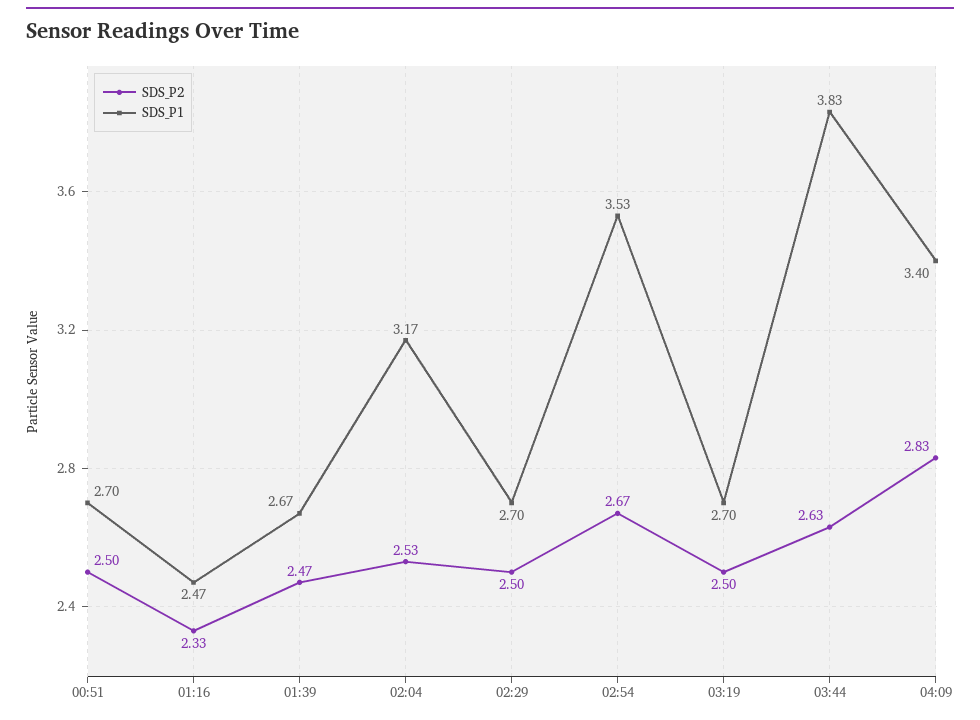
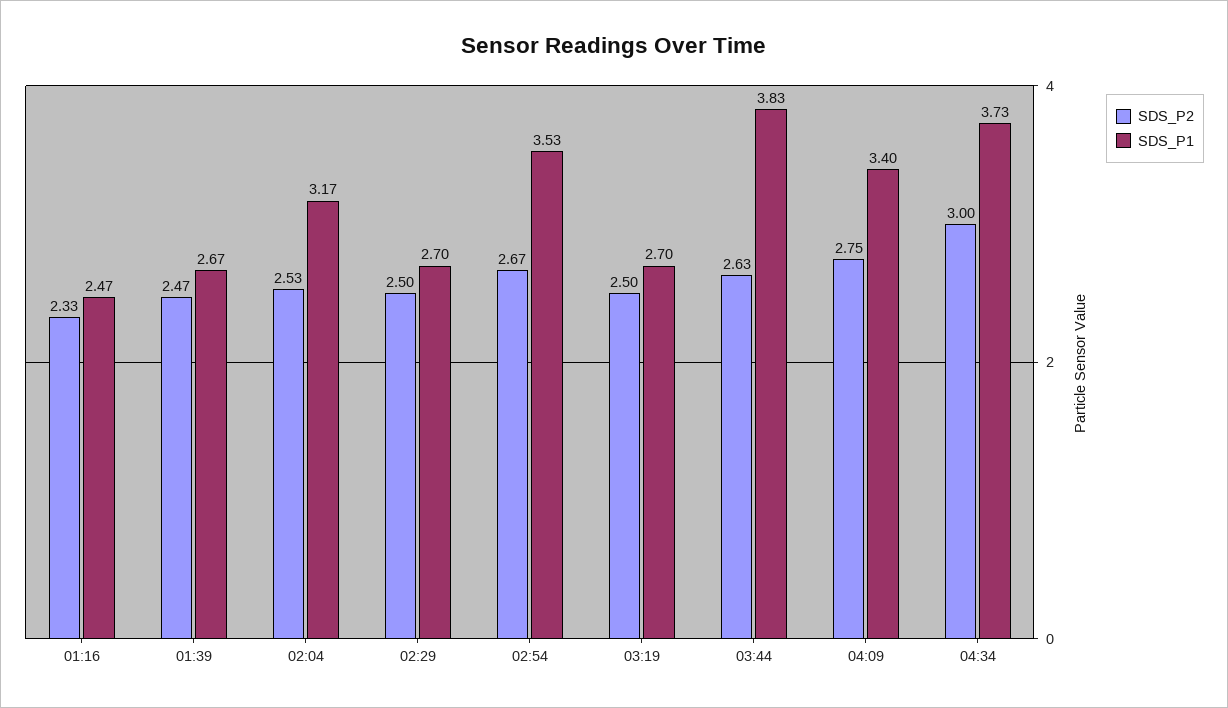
SDS_P2, 00:51: 2.5 -> none
SDS_P1, 00:51: 2.7 -> none
SDS_P2, 04:09: 2.83 -> 2.75
SDS_P2, 04:34: none -> 3
SDS_P1, 04:34: none -> 3.73

